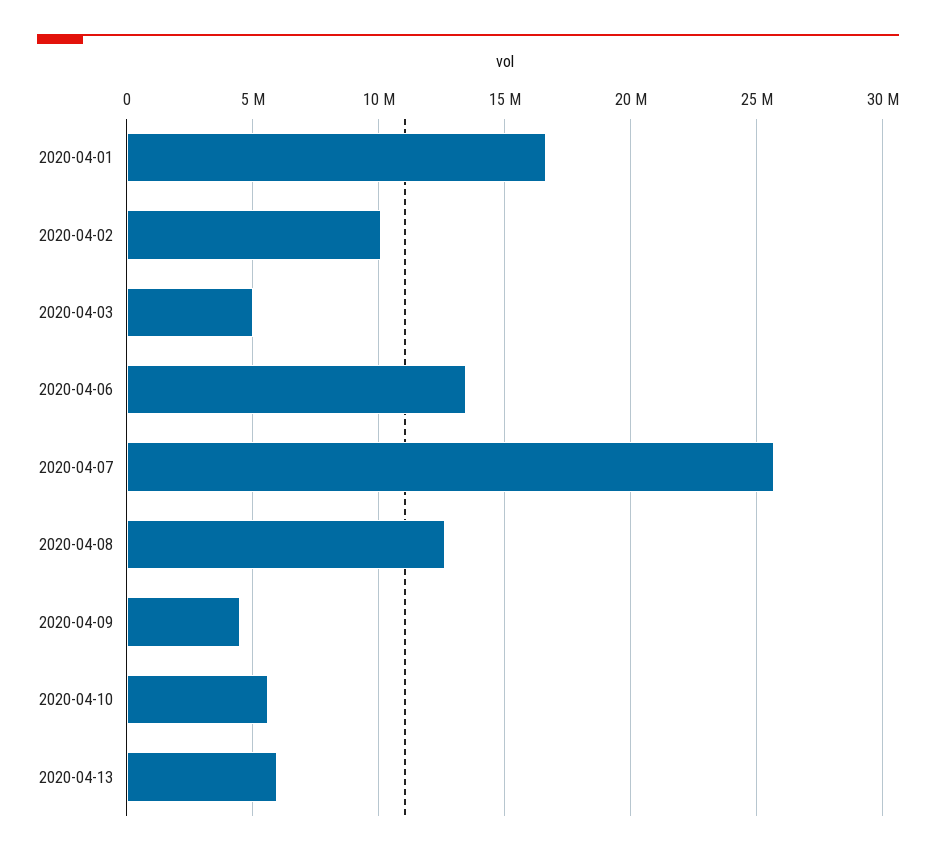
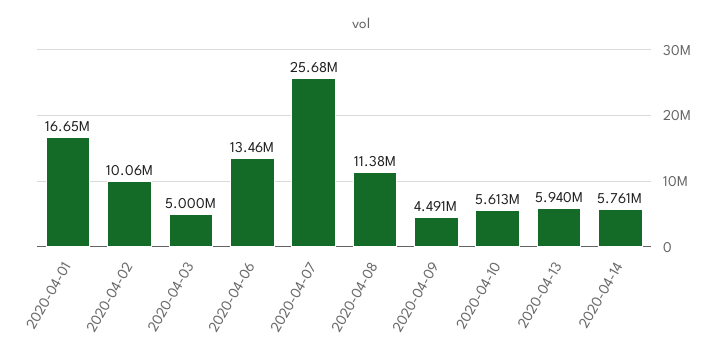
2020-04-08: 12500000 -> 11380000
2020-04-14: none -> 5761000

